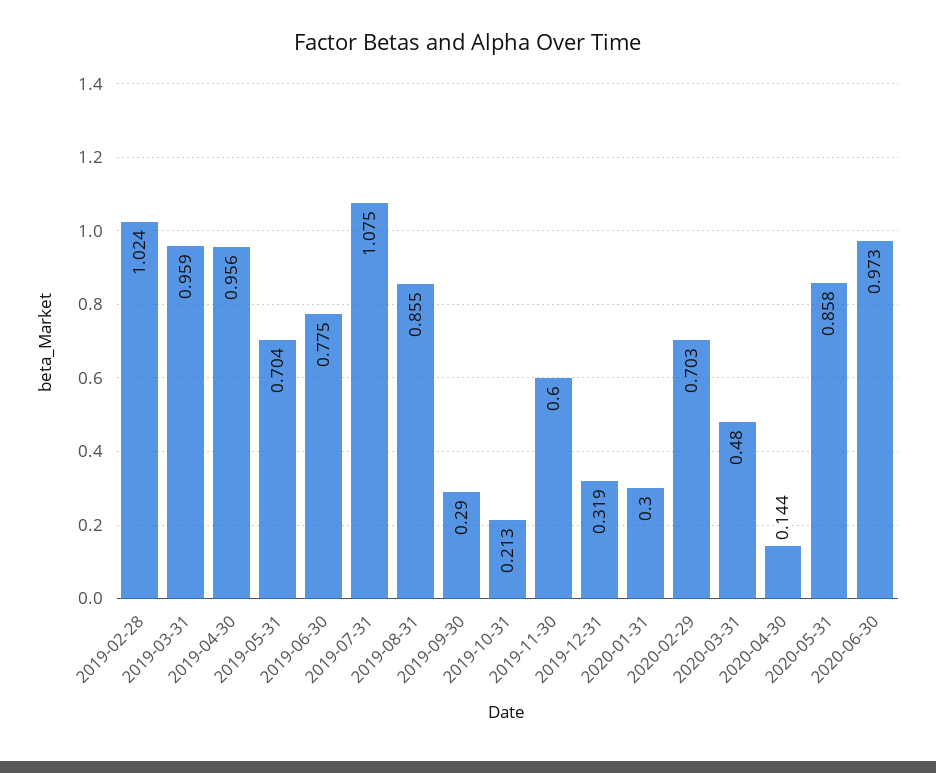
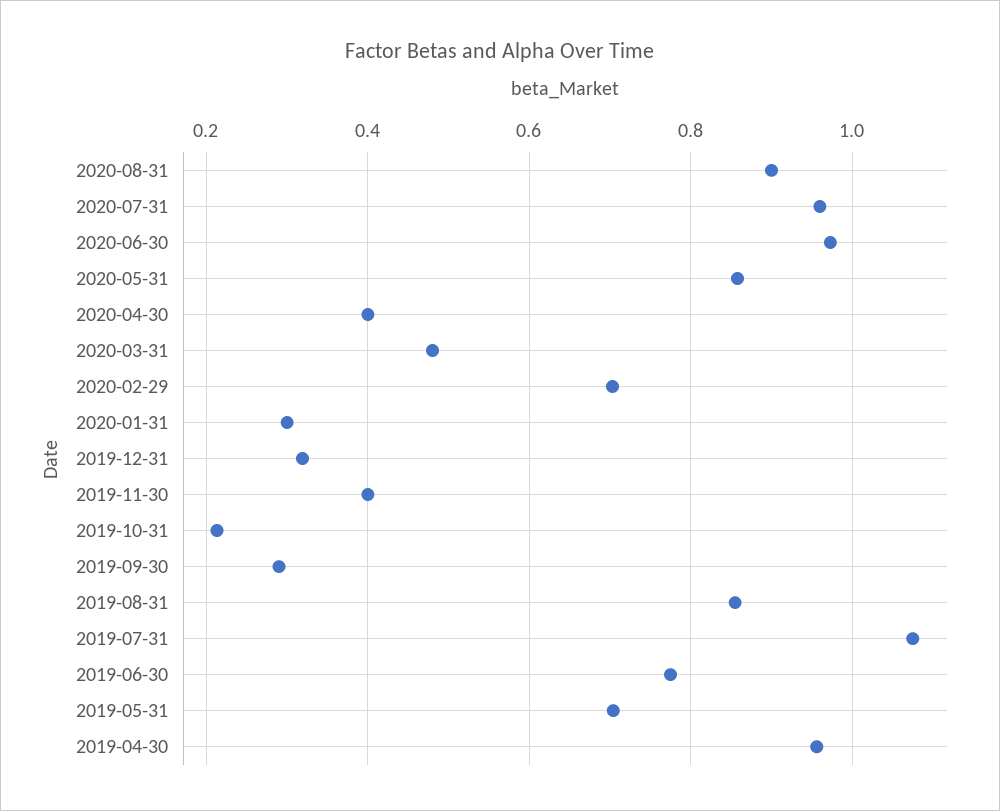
2019-02-28: 1.024 -> none
2019-03-31: 0.959 -> none
2019-11-30: 0.6 -> 0.4
2020-04-30: 0.144 -> 0.4
2020-08-31: none -> 0.9
2020-07-31: none -> 0.96

